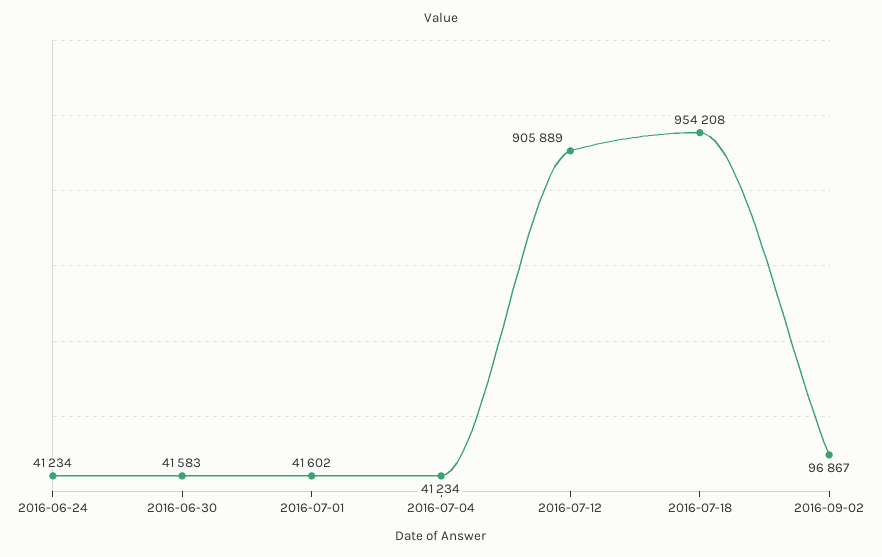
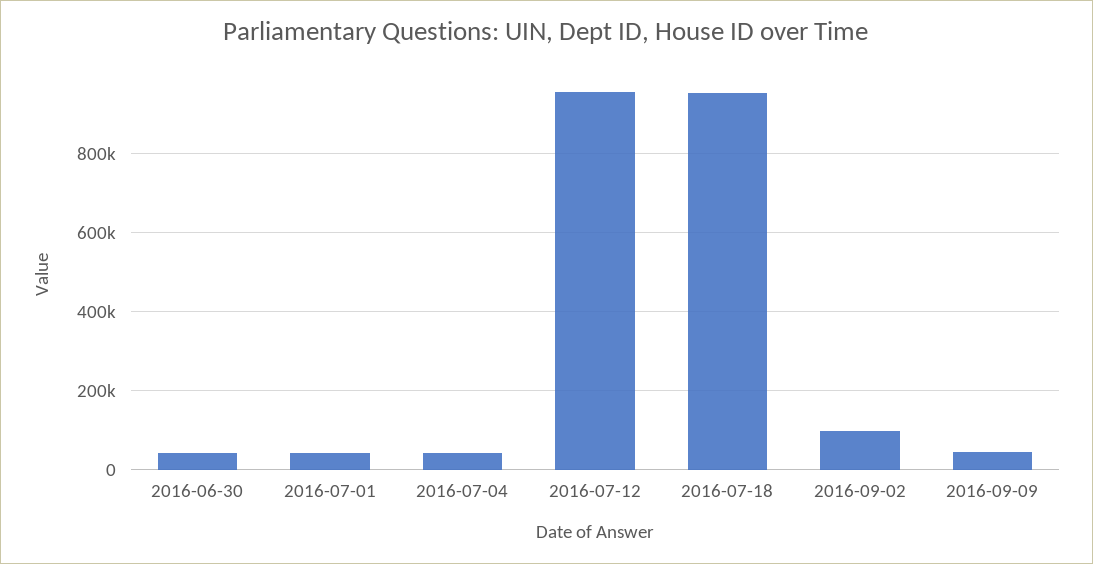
2016-06-24: 41234 -> none
2016-07-12: 905889 -> 960000
2016-09-09: none -> 40000

